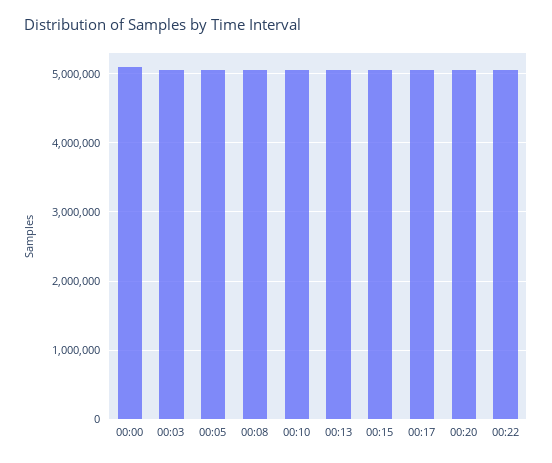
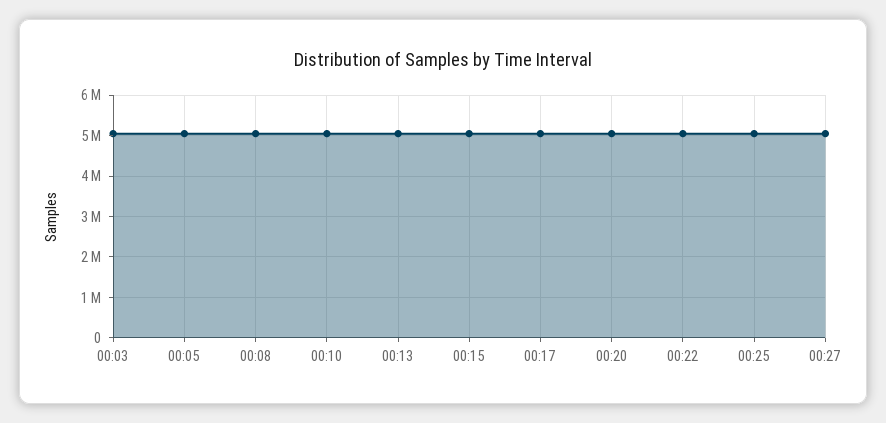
00:00: 5100000 -> none
00:25: none -> 5000000
00:27: none -> 5000000

